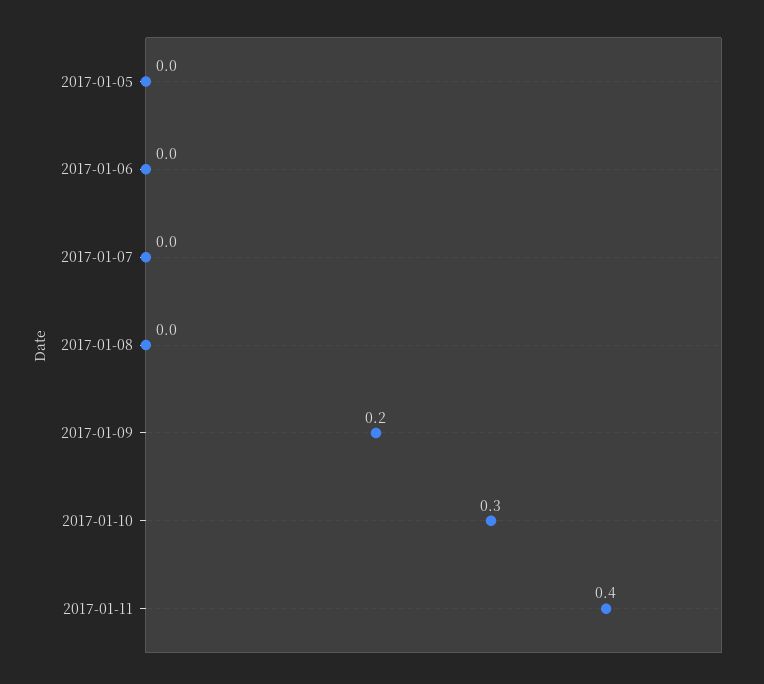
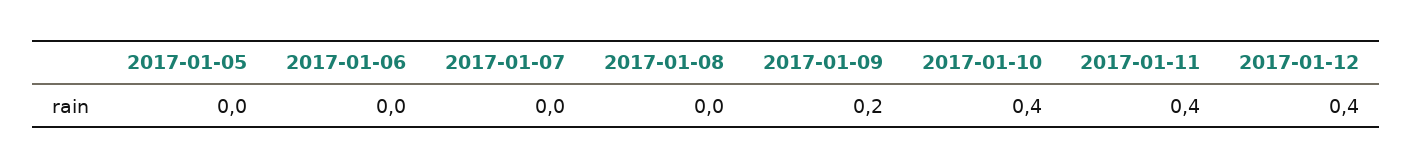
2017-01-10: 0.3 -> 0.4
2017-01-12: none -> 0.4

